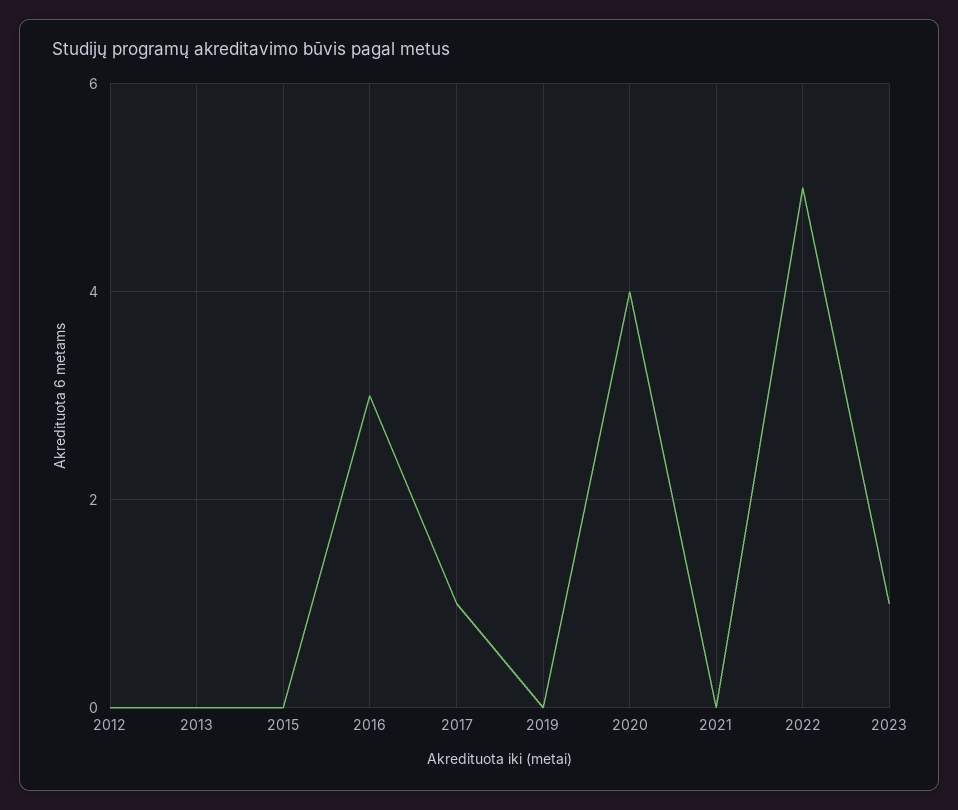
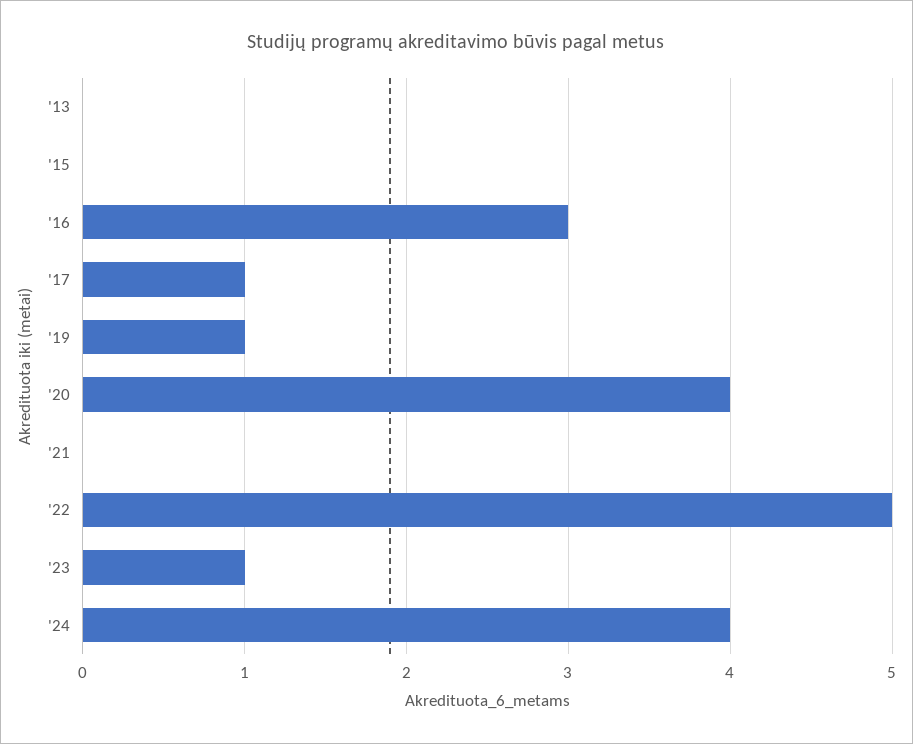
2012: 0 -> none
2019: 0 -> 1
'24: none -> 4

